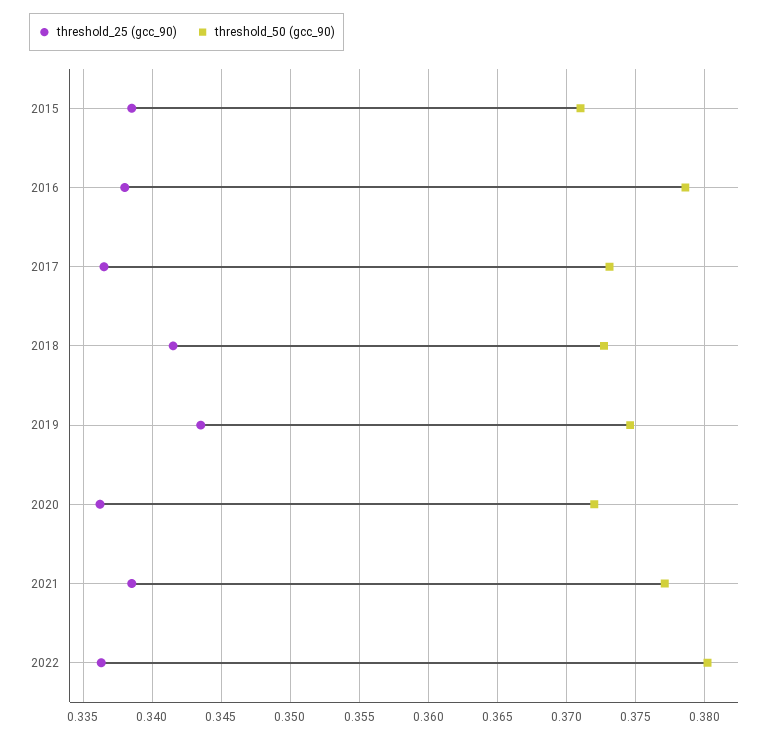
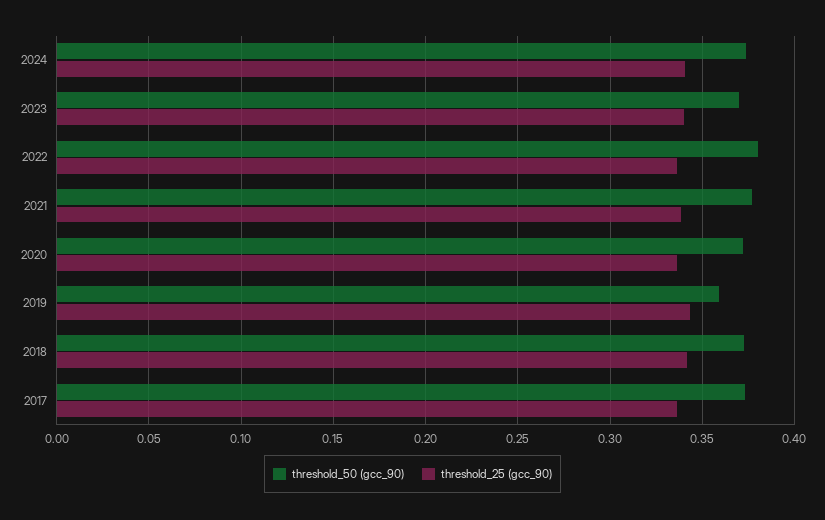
threshold_25 (gcc_90), 2015: 0.3385 -> none
threshold_50 (gcc_90), 2015: 0.371 -> none
threshold_25 (gcc_90), 2016: 0.338 -> none
threshold_50 (gcc_90), 2016: 0.3785 -> none
threshold_50 (gcc_90), 2019: 0.3745 -> 0.36
threshold_50 (gcc_90), 2024: none -> 0.375
threshold_25 (gcc_90), 2024: none -> 0.34
threshold_50 (gcc_90), 2023: none -> 0.37
threshold_25 (gcc_90), 2023: none -> 0.34

